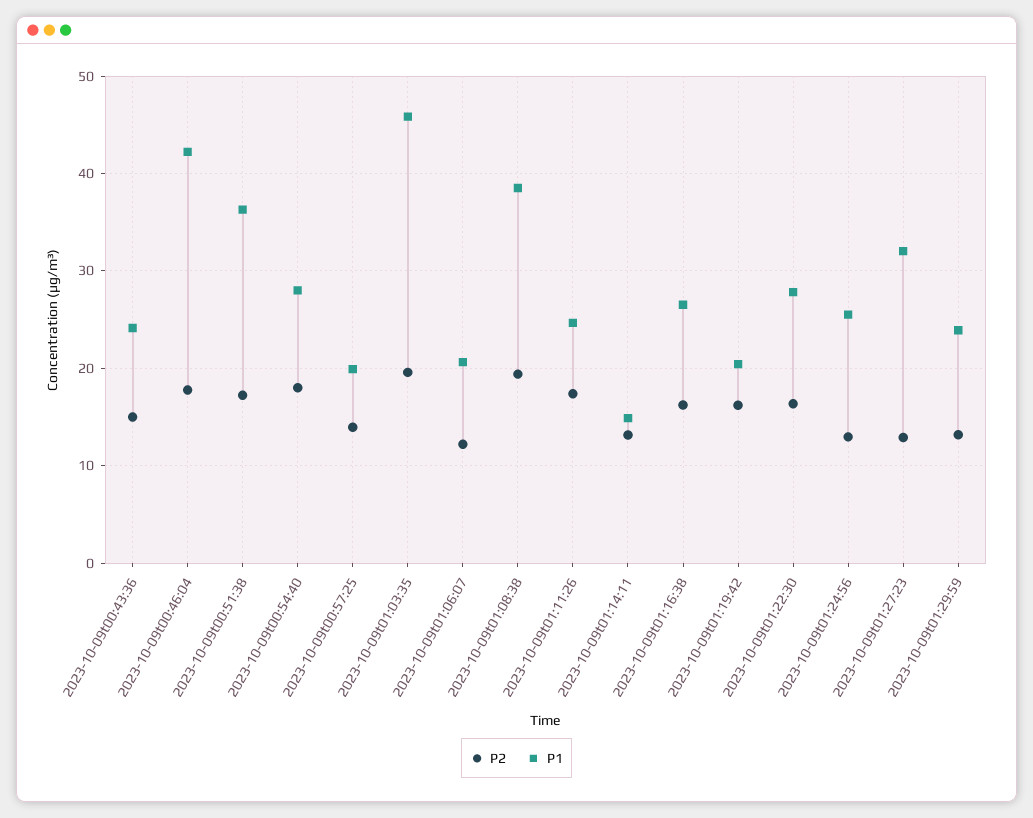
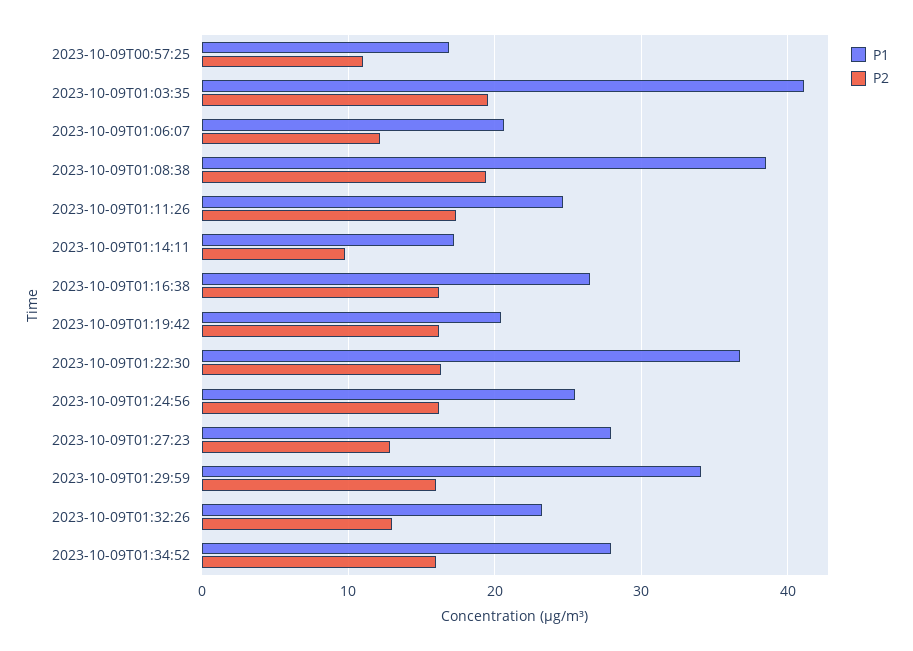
P2, 2023-10-09t00:43:36: 15 -> none
P1, 2023-10-09t00:43:36: 24 -> none
P2, 2023-10-09t00:46:04: 18 -> none
P1, 2023-10-09t00:46:04: 42 -> none
P2, 2023-10-09t00:51:38: 17 -> none
P1, 2023-10-09t00:51:38: 36 -> none
P2, 2023-10-09t00:54:40: 18 -> none
P1, 2023-10-09t00:54:40: 28 -> none
P2, 2023-10-09t00:57:25: 14 -> 11
P1, 2023-10-09t00:57:25: 20 -> 17
P1, 2023-10-09t01:03:35: 46 -> 41
P2, 2023-10-09t01:14:11: 13 -> 10
P1, 2023-10-09t01:14:11: 15 -> 17
P1, 2023-10-09t01:22:30: 28 -> 37
P2, 2023-10-09t01:24:56: 13 -> 16
P1, 2023-10-09t01:27:23: 32 -> 28
P2, 2023-10-09t01:29:59: 13 -> 16
P1, 2023-10-09t01:29:59: 24 -> 34
P1, 2023-10-09T01:32:26: none -> 23
P2, 2023-10-09T01:32:26: none -> 13
P1, 2023-10-09T01:34:52: none -> 28
P2, 2023-10-09T01:34:52: none -> 16

